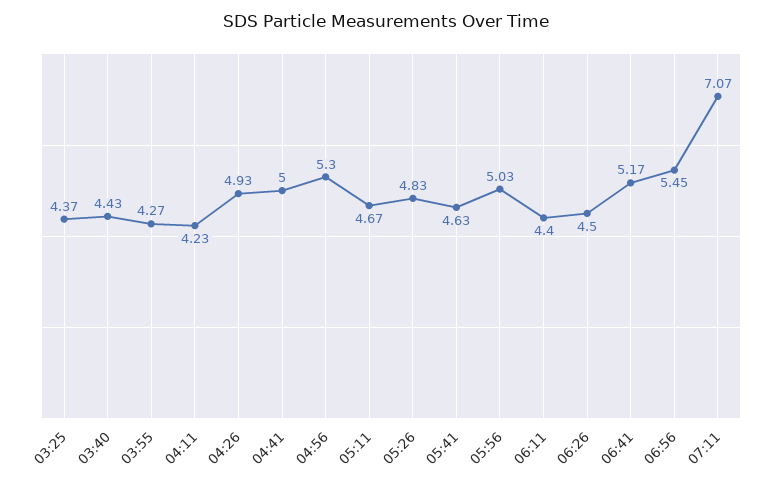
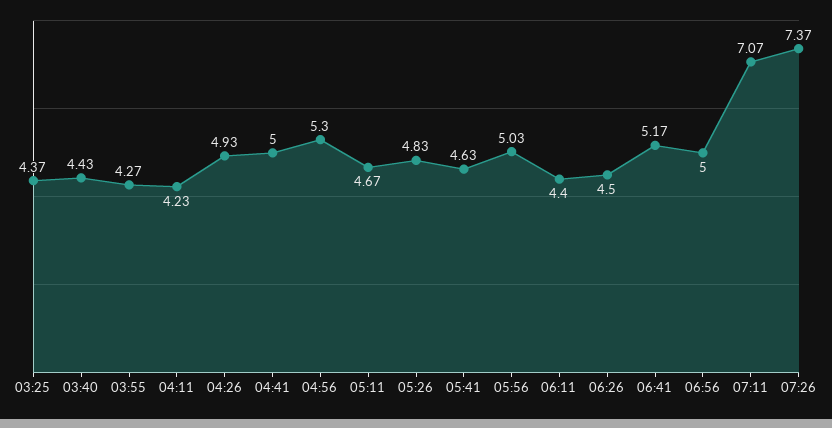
06:56: 5.45 -> 5
07:26: none -> 7.37

